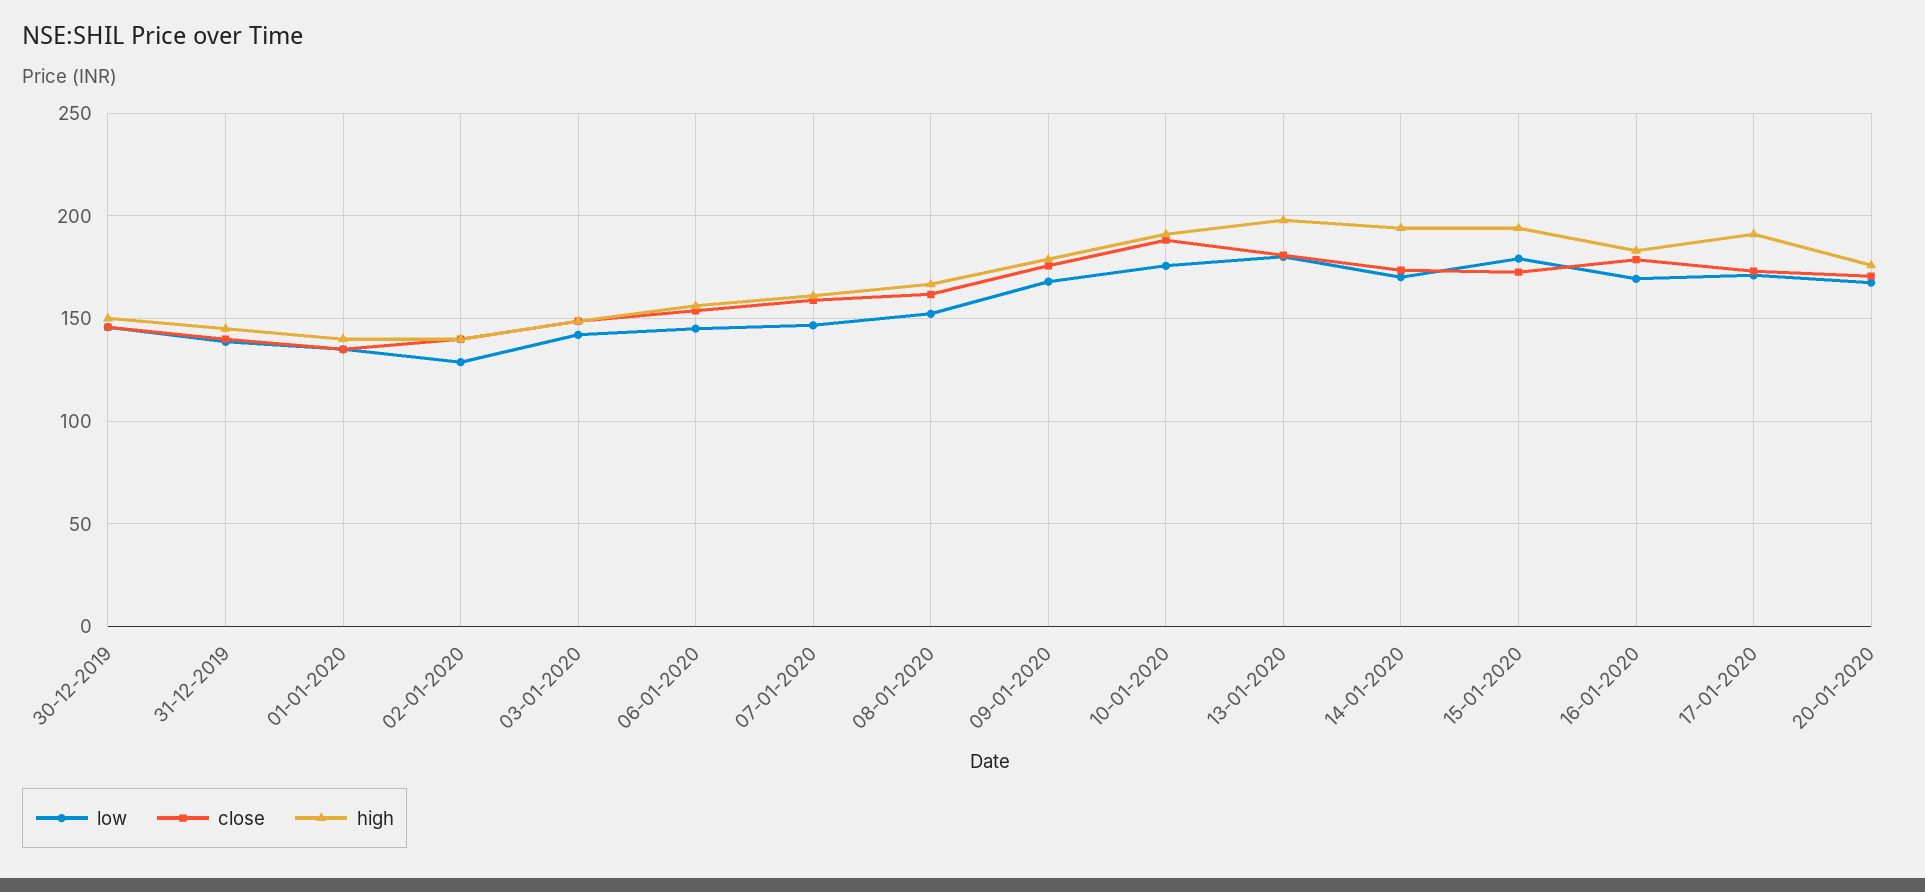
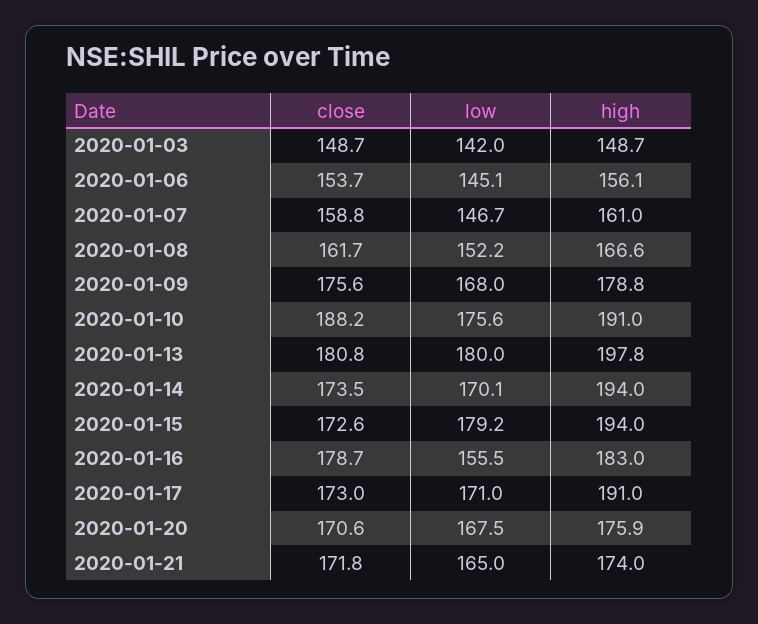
low, 30-12-2019: 145 -> none
close, 30-12-2019: 145 -> none
high, 30-12-2019: 150 -> none
low, 31-12-2019: 140 -> none
close, 31-12-2019: 140 -> none
high, 31-12-2019: 145 -> none
low, 01-01-2020: 135 -> none
close, 01-01-2020: 135 -> none
high, 01-01-2020: 140 -> none
low, 02-01-2020: 130 -> none
close, 02-01-2020: 140 -> none
high, 02-01-2020: 140 -> none
low, 16-01-2020: 170 -> 155.5
close, 2020-01-21: none -> 171.8
low, 2020-01-21: none -> 165
high, 2020-01-21: none -> 174

